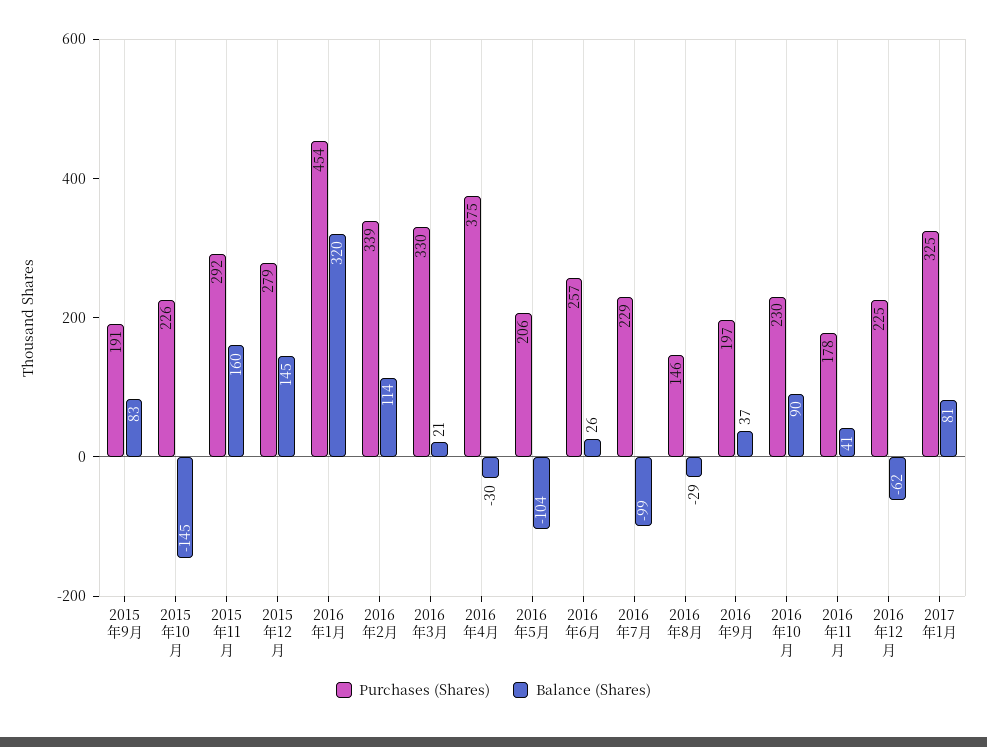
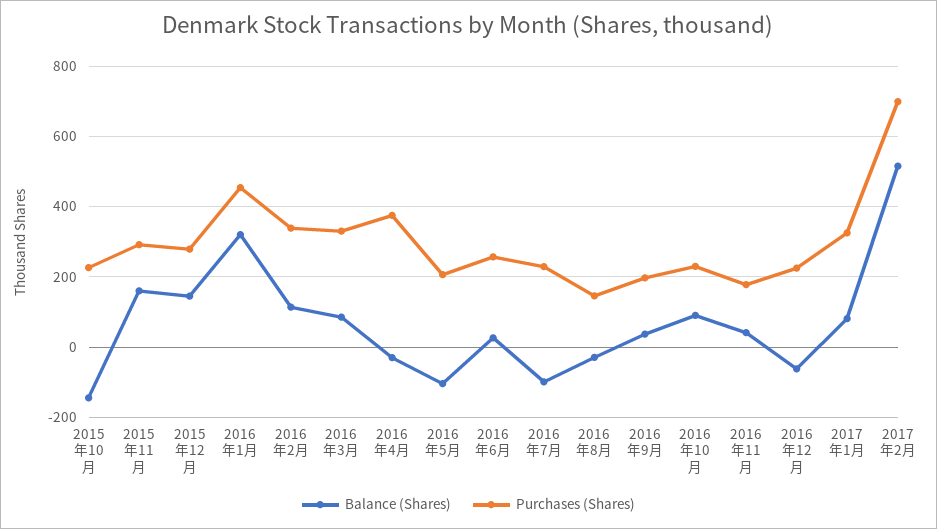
Purchases (Shares), 2015年9月: 191 -> none
Balance (Shares), 2015年9月: 83 -> none
Balance (Shares), 2016年3月: 21 -> 80
Balance (Shares), 2017年2月: none -> 520
Purchases (Shares), 2017年2月: none -> 700

